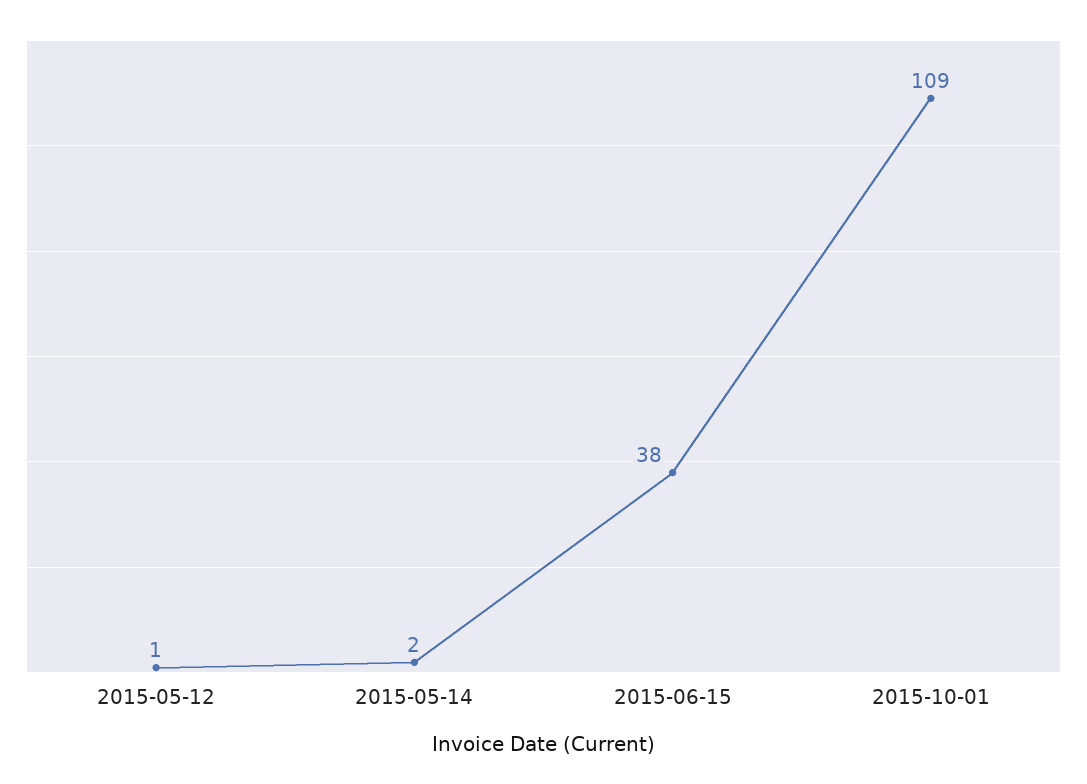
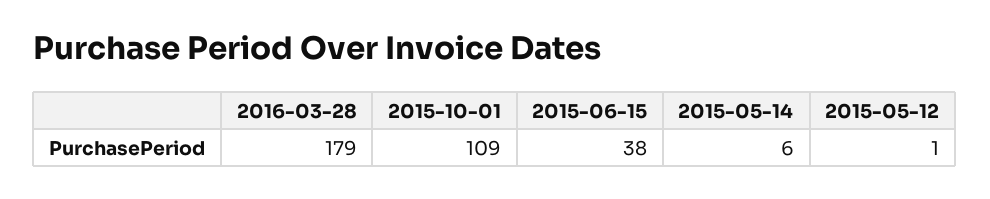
2015-05-14: 2 -> 6
2016-03-28: none -> 179

